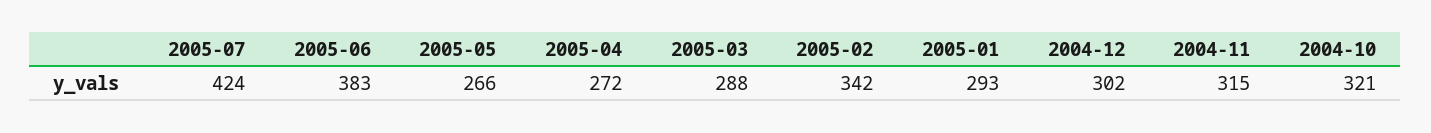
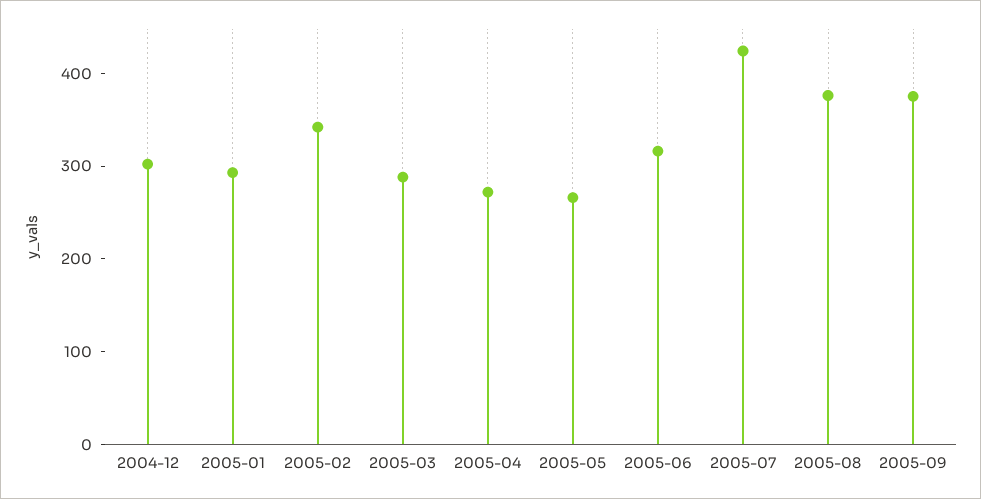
2005-06: 383 -> 320
2004-11: 315 -> none
2004-10: 321 -> none
2005-08: none -> 380
2005-09: none -> 380

